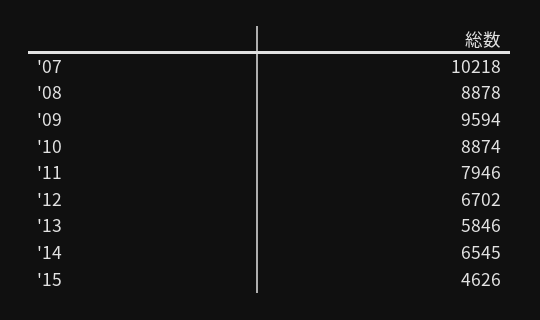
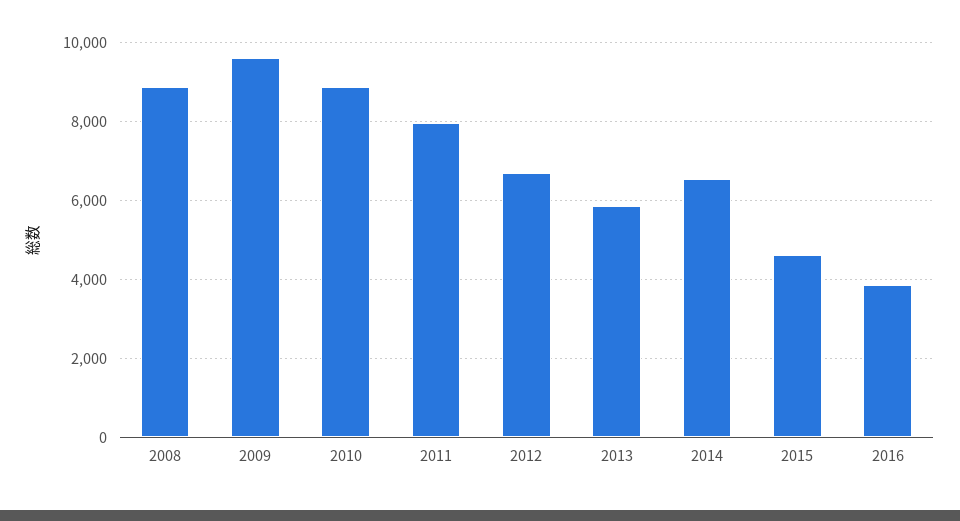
'07: 10218 -> none
2016: none -> 3800

